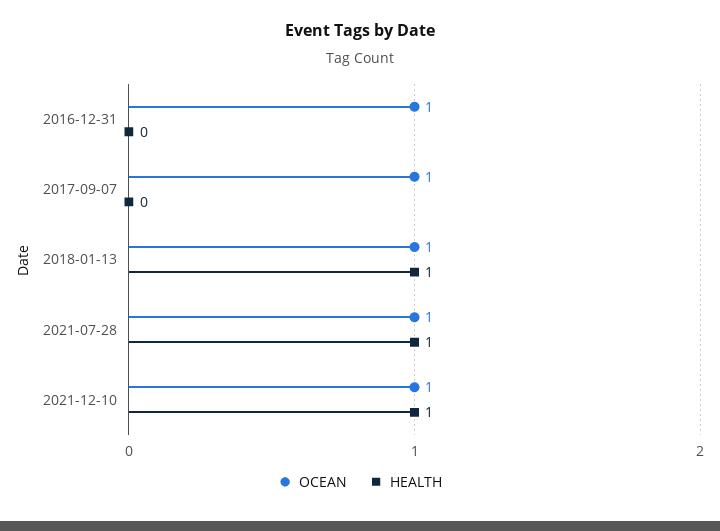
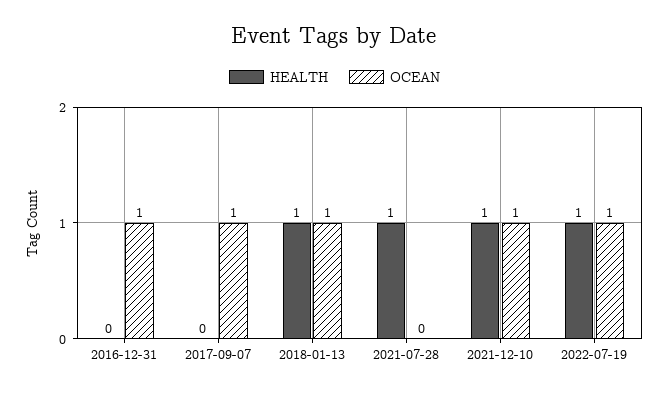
OCEAN, 2021-07-28: 1 -> 0
HEALTH, 2022-07-19: none -> 1
OCEAN, 2022-07-19: none -> 1

